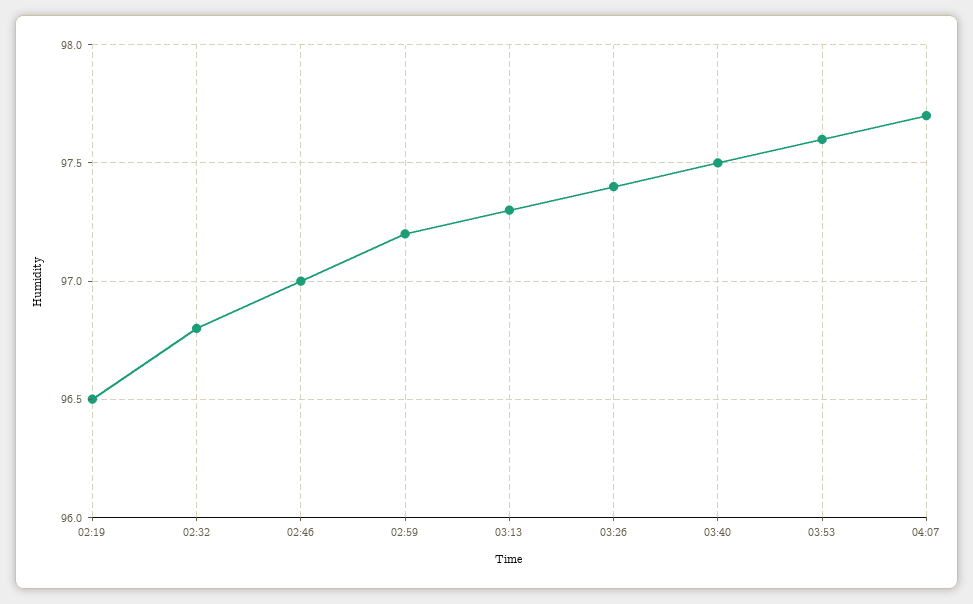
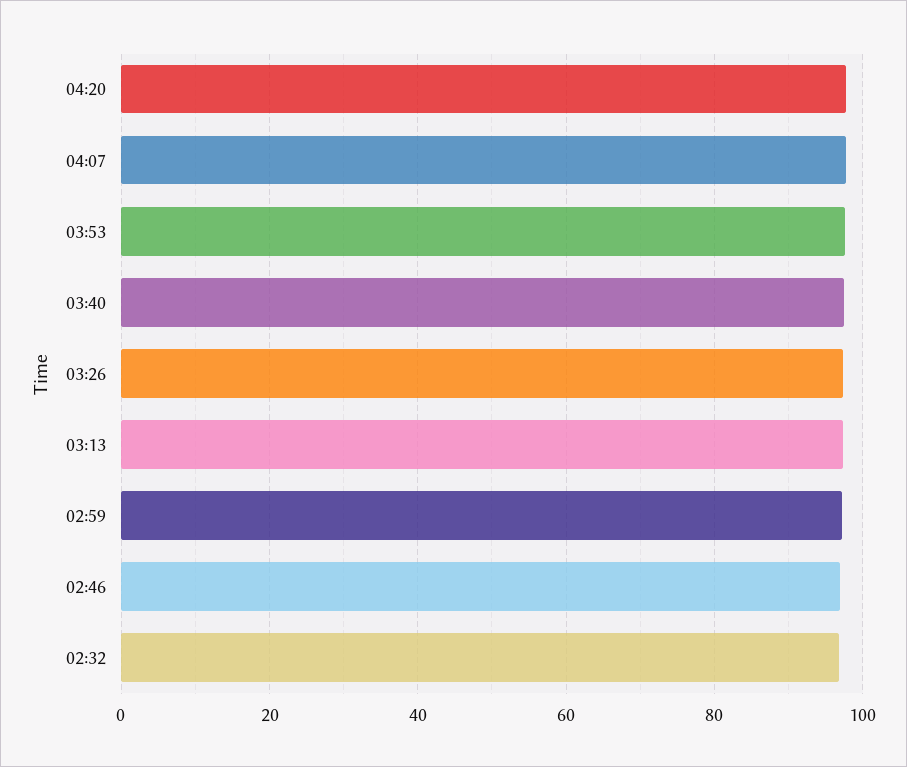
02:19: 96.5 -> none
04:20: none -> 98

